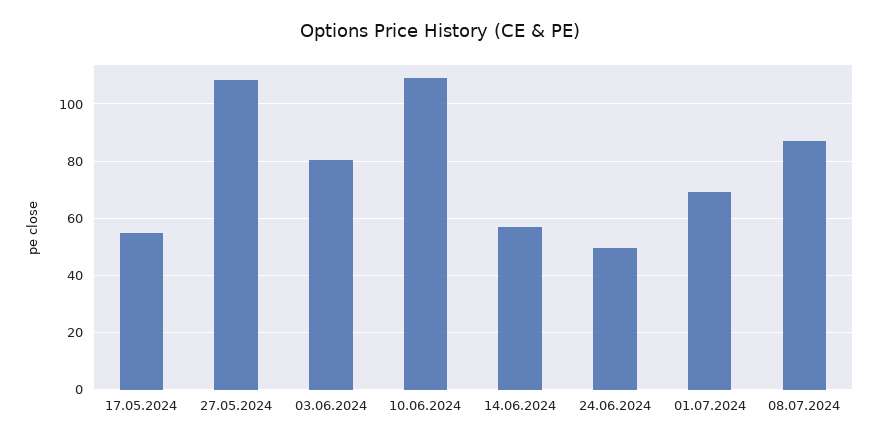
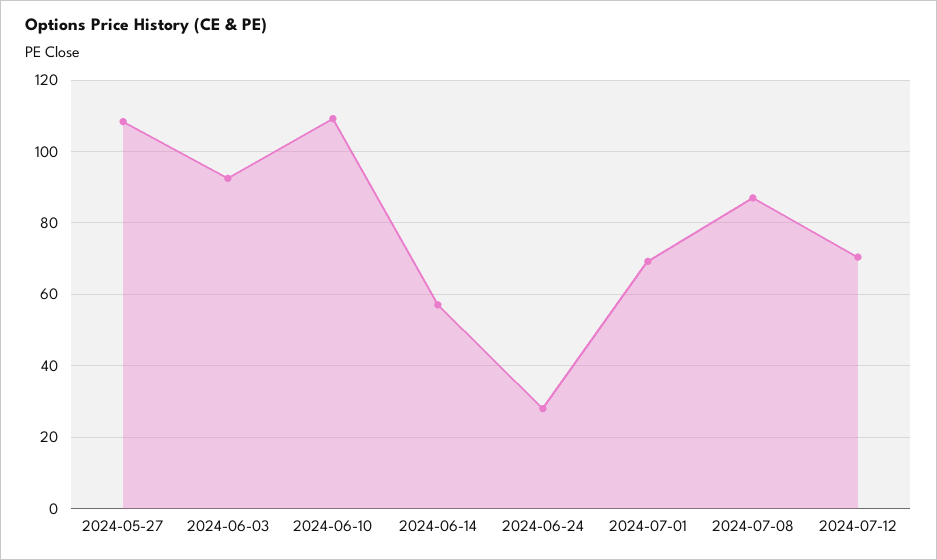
17.05.2024: 55 -> none
03.06.2024: 80 -> 92
24.06.2024: 50 -> 28
2024-07-12: none -> 70

